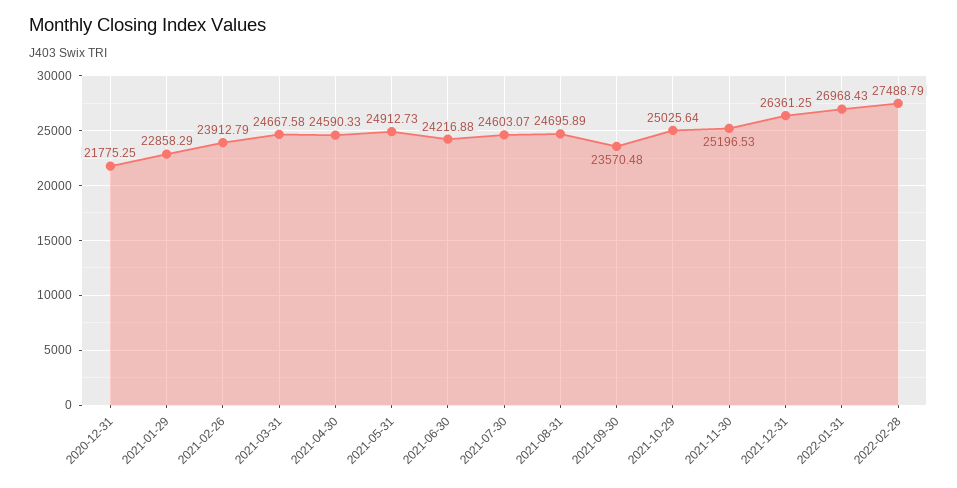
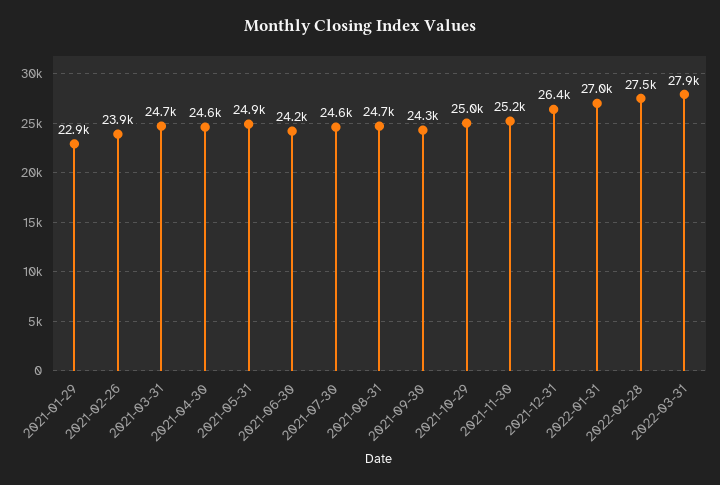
2020-12-31: 21775.25 -> none
2021-09-30: 23570.48 -> 24300
2022-03-31: none -> 27900

